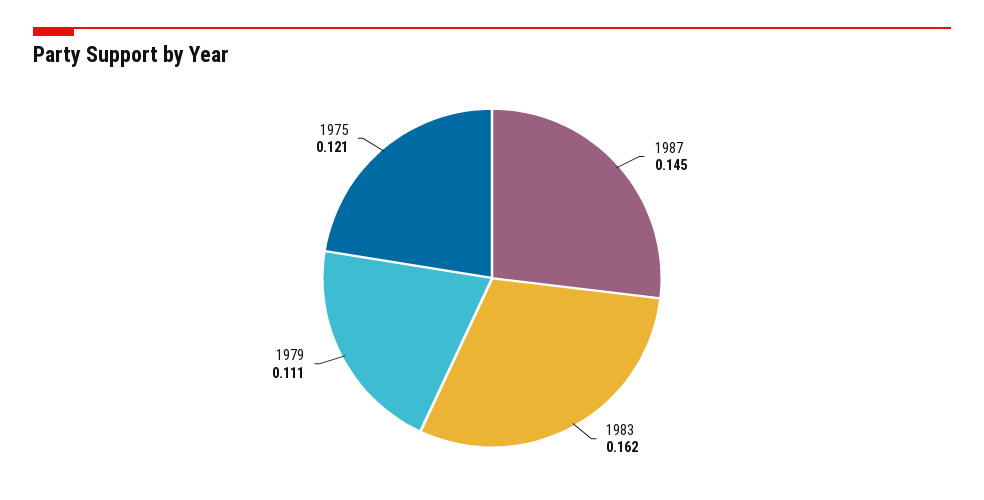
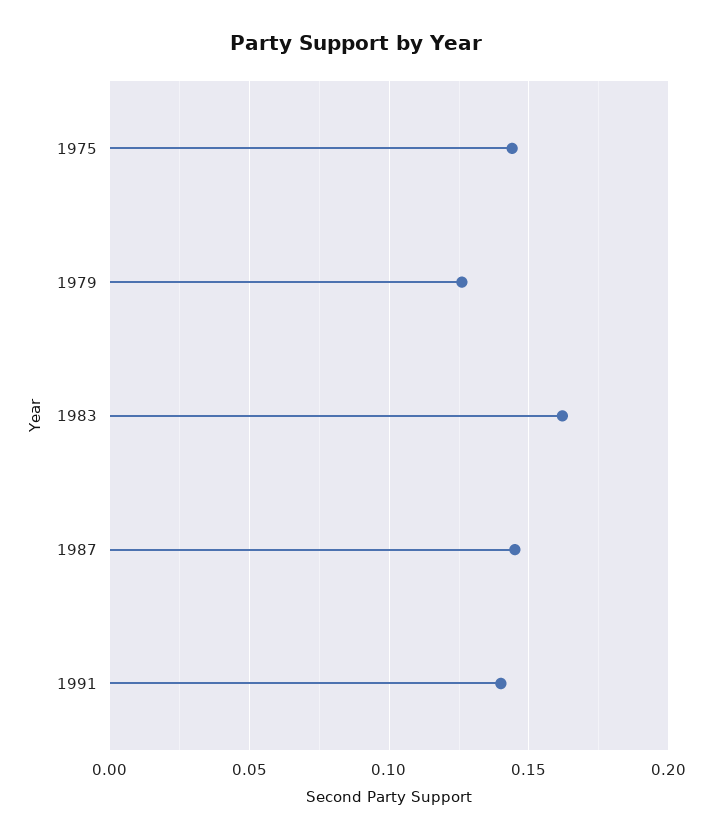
1979: 0.111 -> 0.125
1975: 0.121 -> 0.145
1991: none -> 0.14

